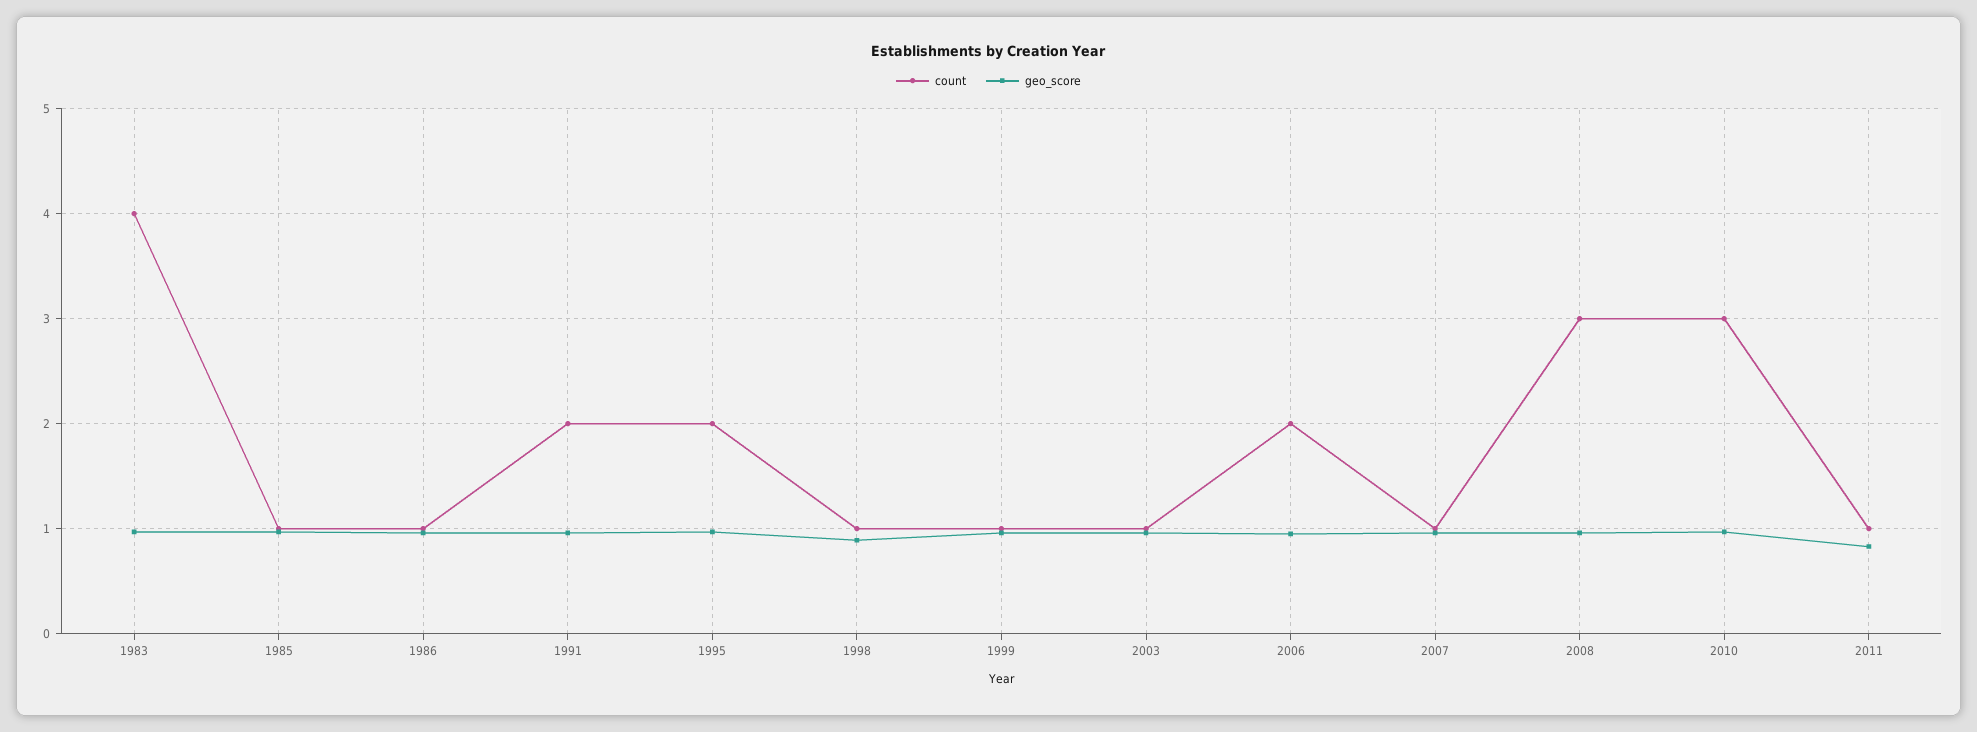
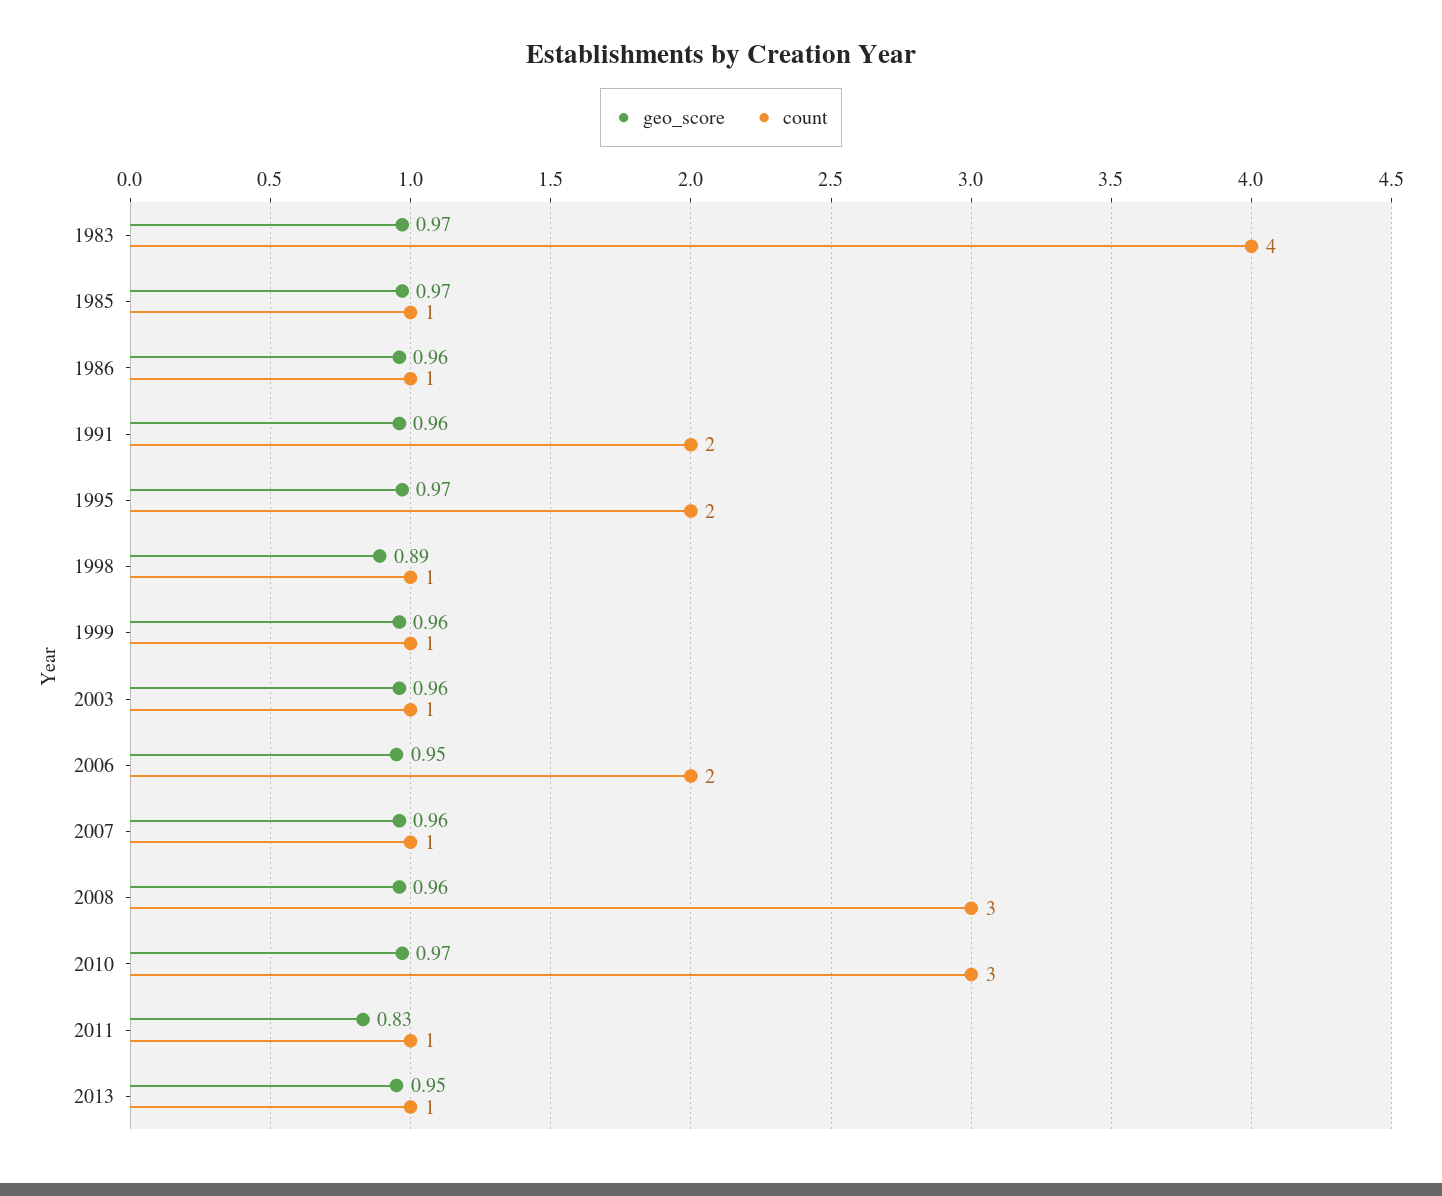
geo_score, 2013: none -> 0.95
count, 2013: none -> 1

